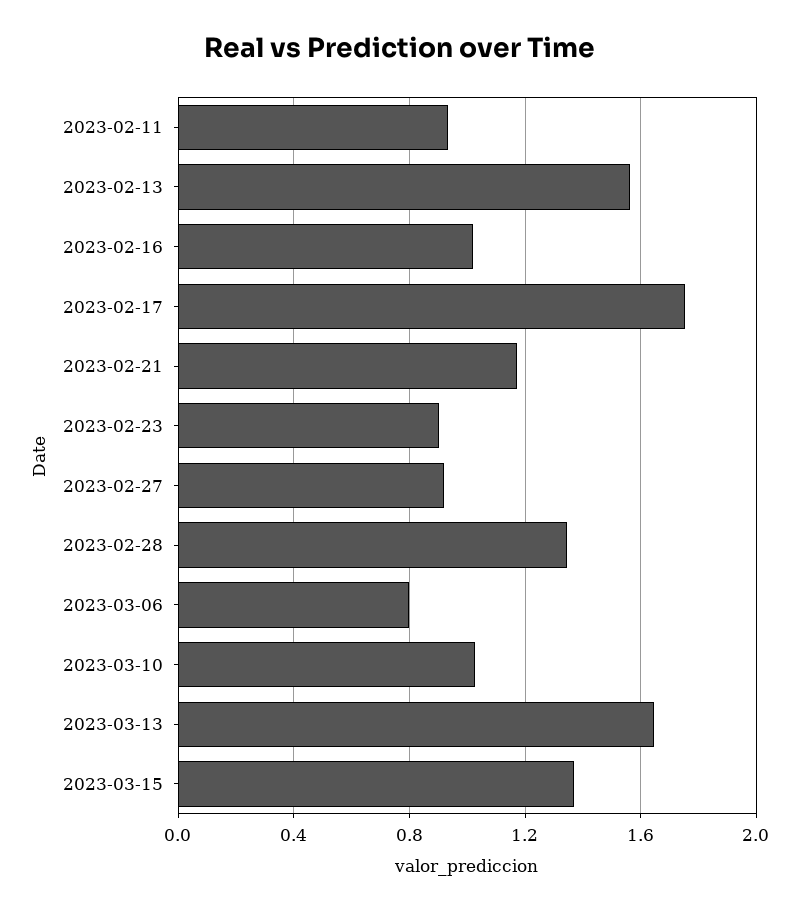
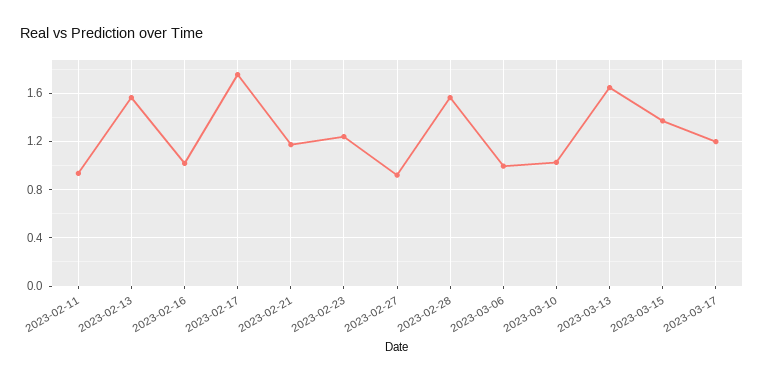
2023-02-23: 0.9 -> 1.25
2023-02-28: 1.35 -> 1.55
2023-03-06: 0.8 -> 1
2023-03-17: none -> 1.2

